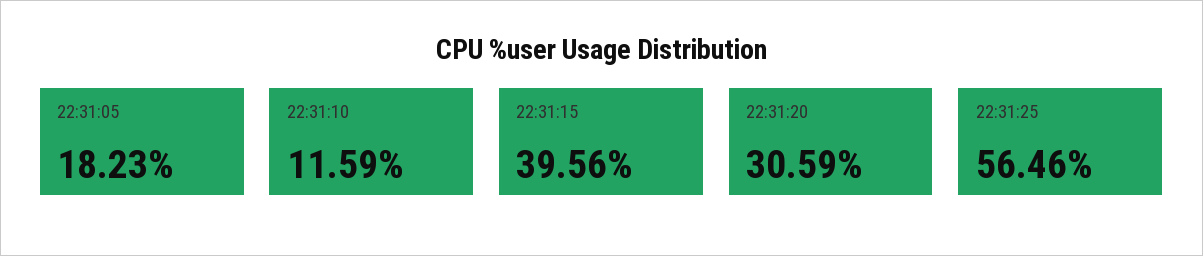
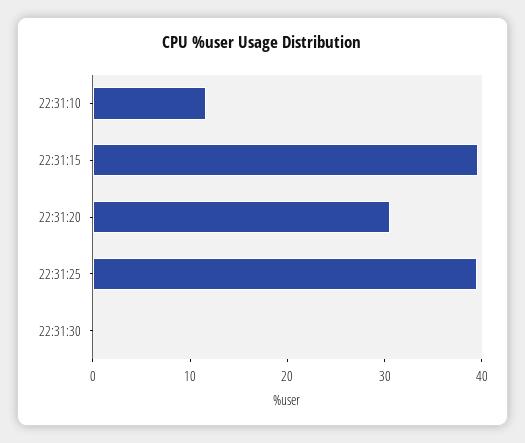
22:31:05: 18.23 -> none
22:31:25: 56.46 -> 40
22:31:30: none -> 0

